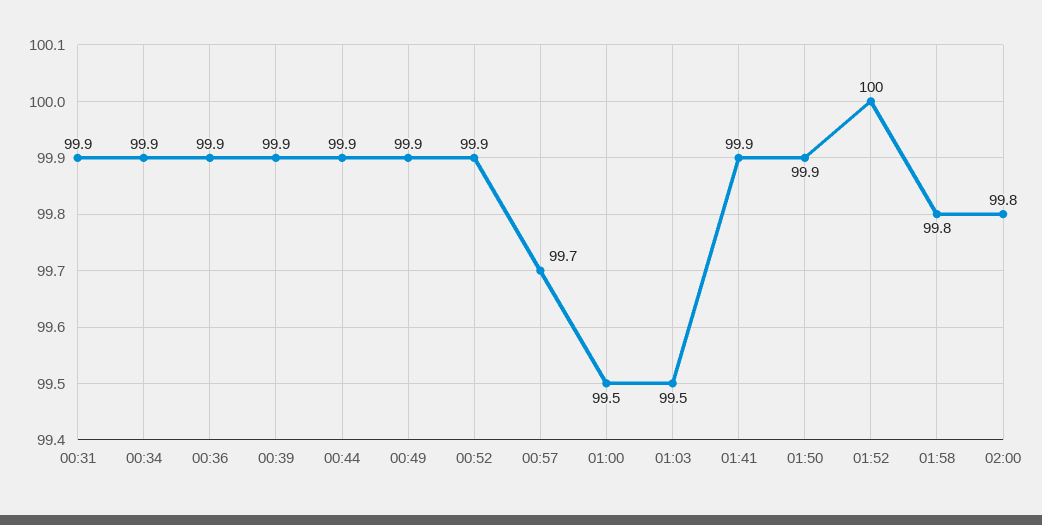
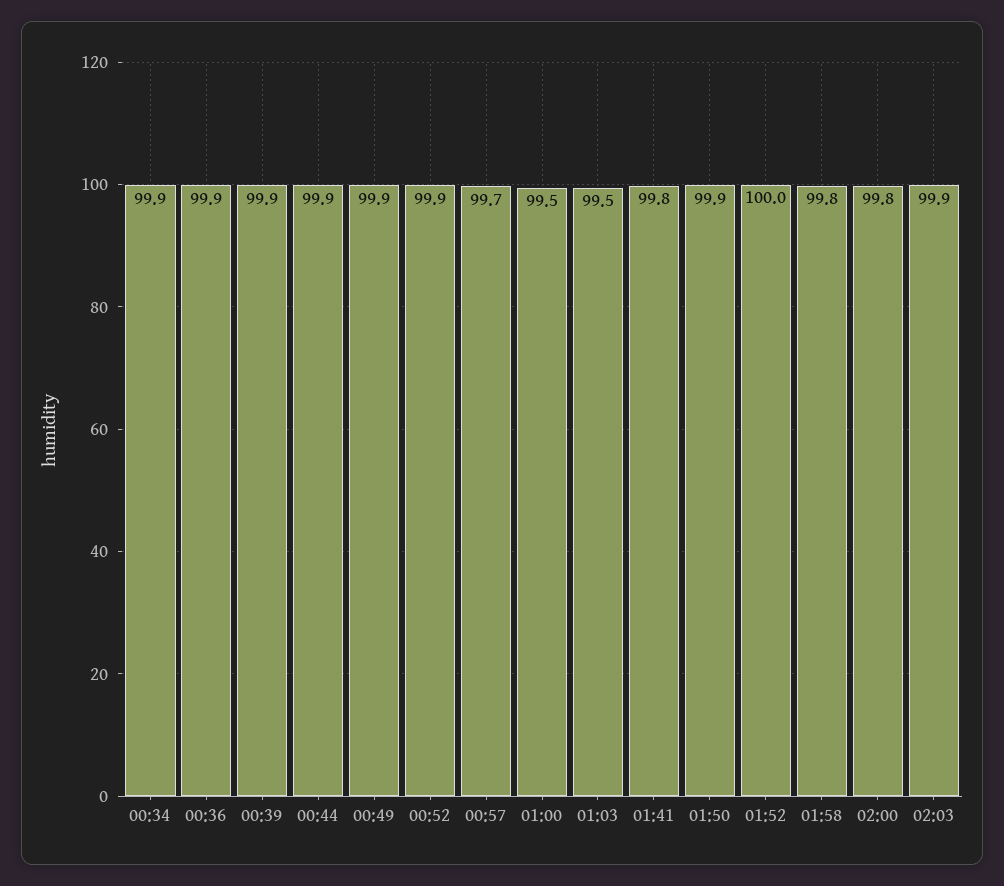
00:31: 99.9 -> none
01:41: 99.9 -> 99.8
02:03: none -> 99.9

